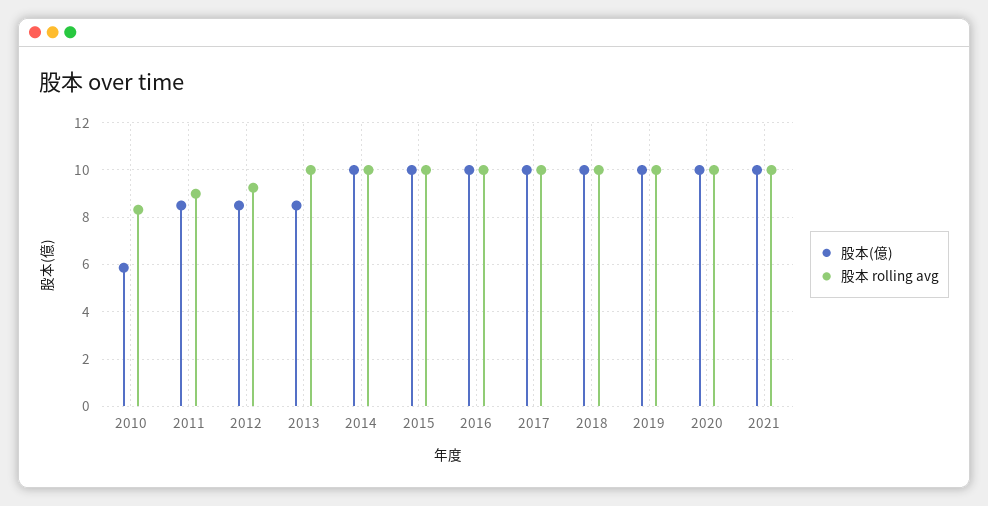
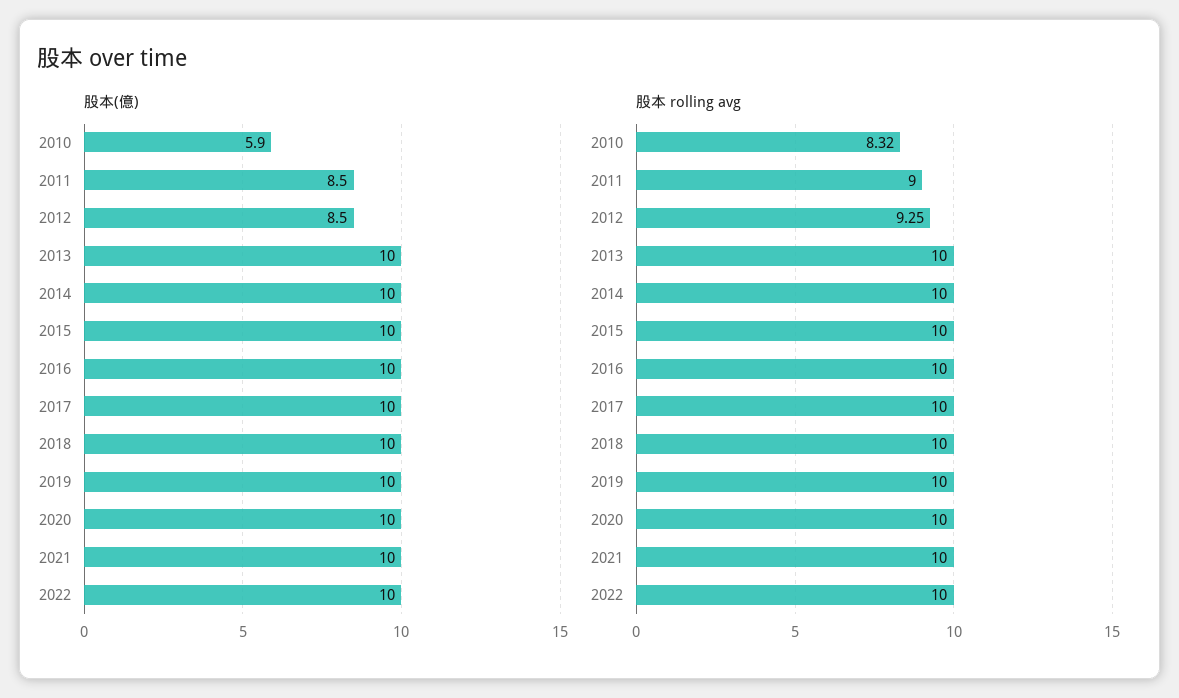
股本(億), 2013: 8.5 -> 10
股本(億), 2022: none -> 10
股本 rolling avg, 2022: none -> 10

